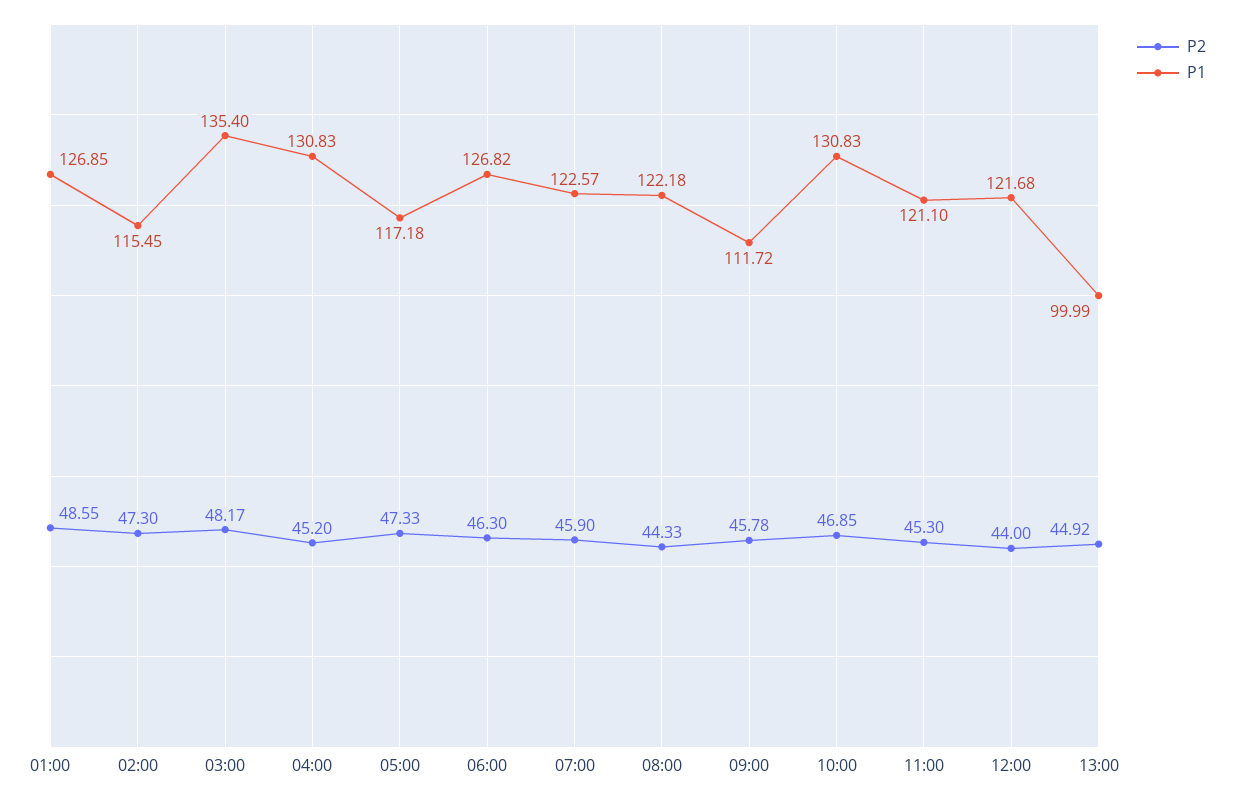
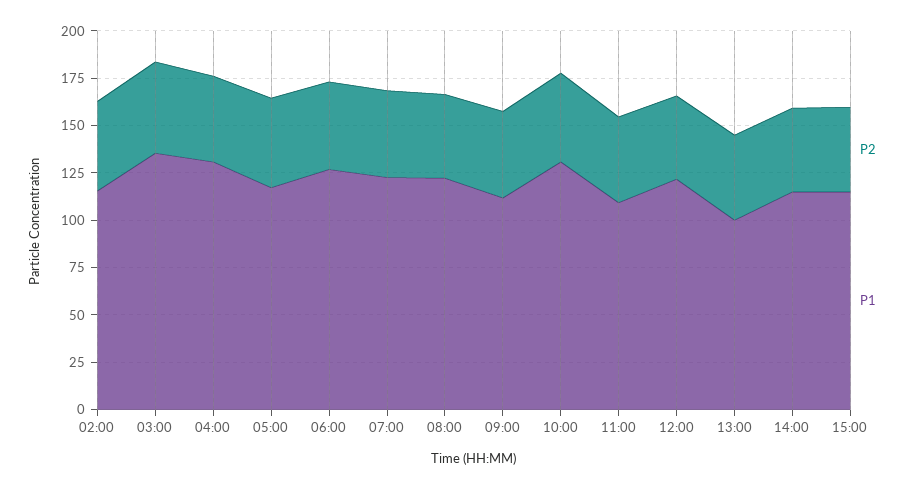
P2, 01:00: 48.55 -> none
P1, 01:00: 126.85 -> none
P1, 11:00: 121.1 -> 110
P2, 14:00: none -> 45
P1, 14:00: none -> 115
P2, 15:00: none -> 45
P1, 15:00: none -> 115

